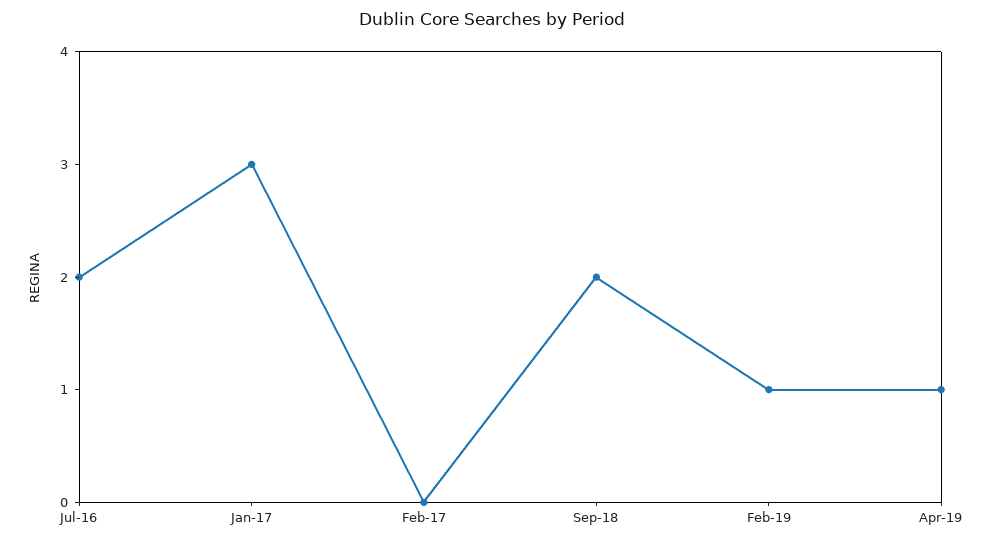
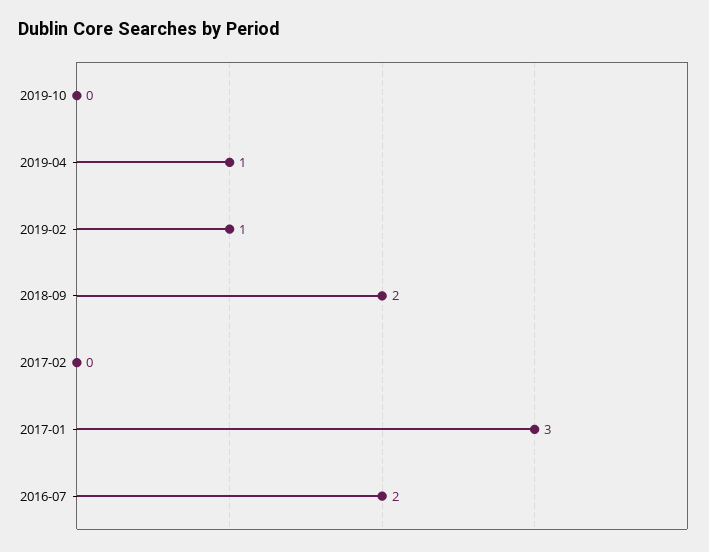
2019-10: none -> 0

